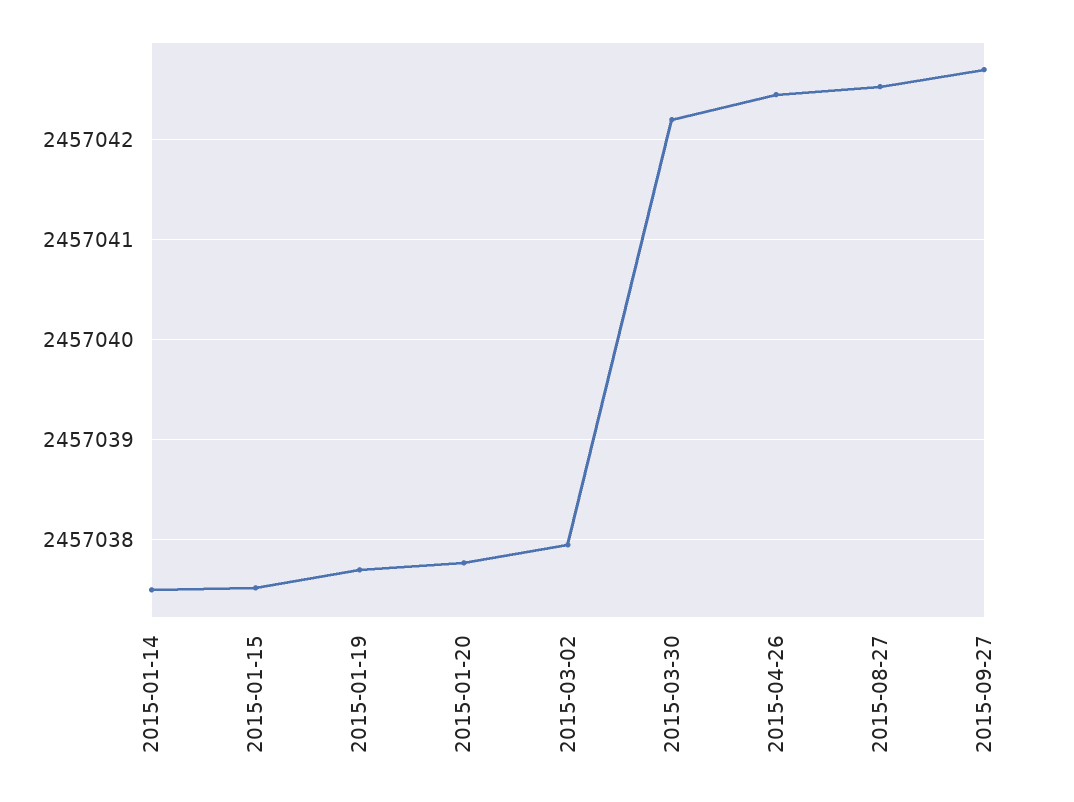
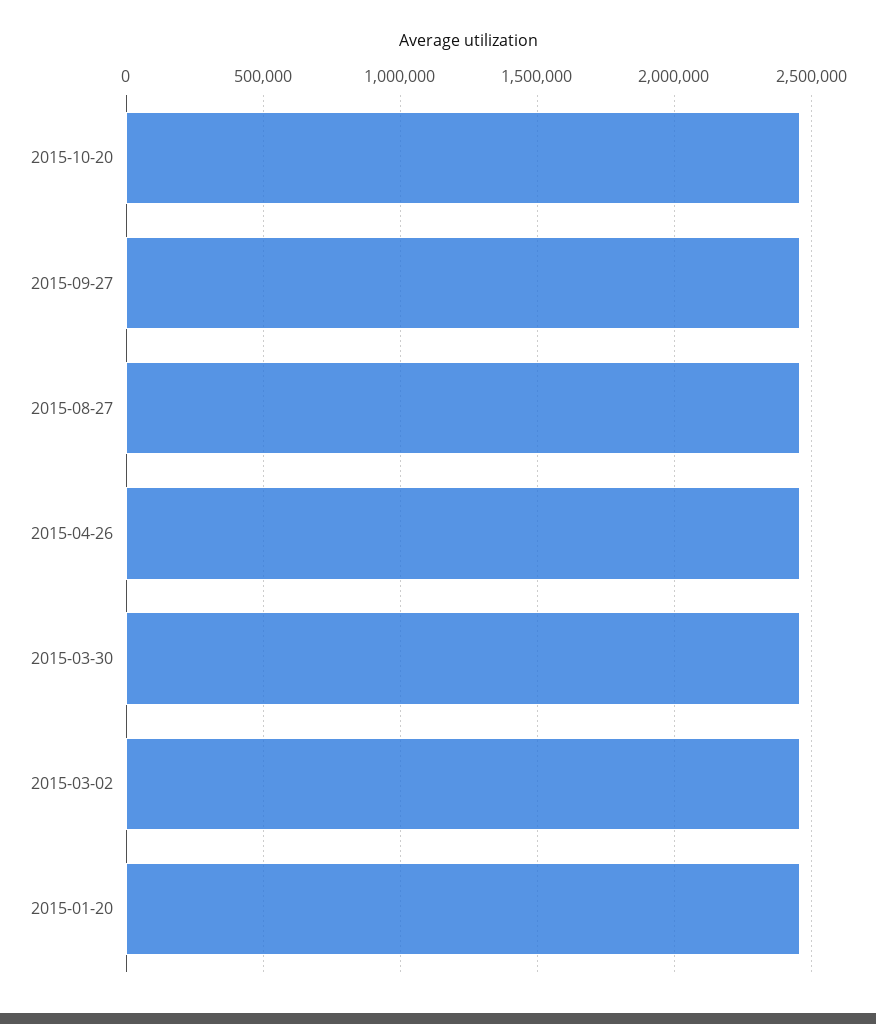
2015-01-14: 2457037.5 -> none
2015-01-15: 2457037.5 -> none
2015-01-19: 2457037.7 -> none
2015-10-20: none -> 2450000

